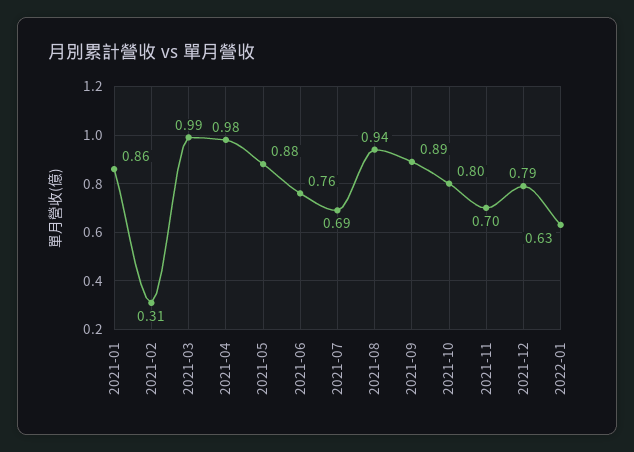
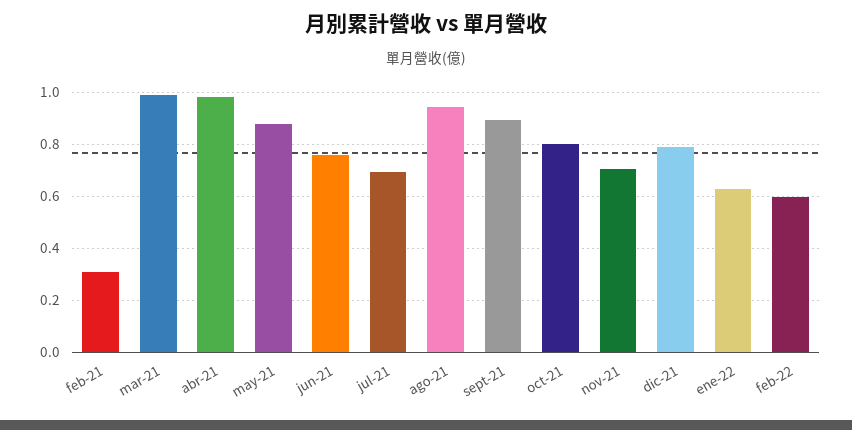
2021-01: 0.86 -> none
feb-22: none -> 0.6

